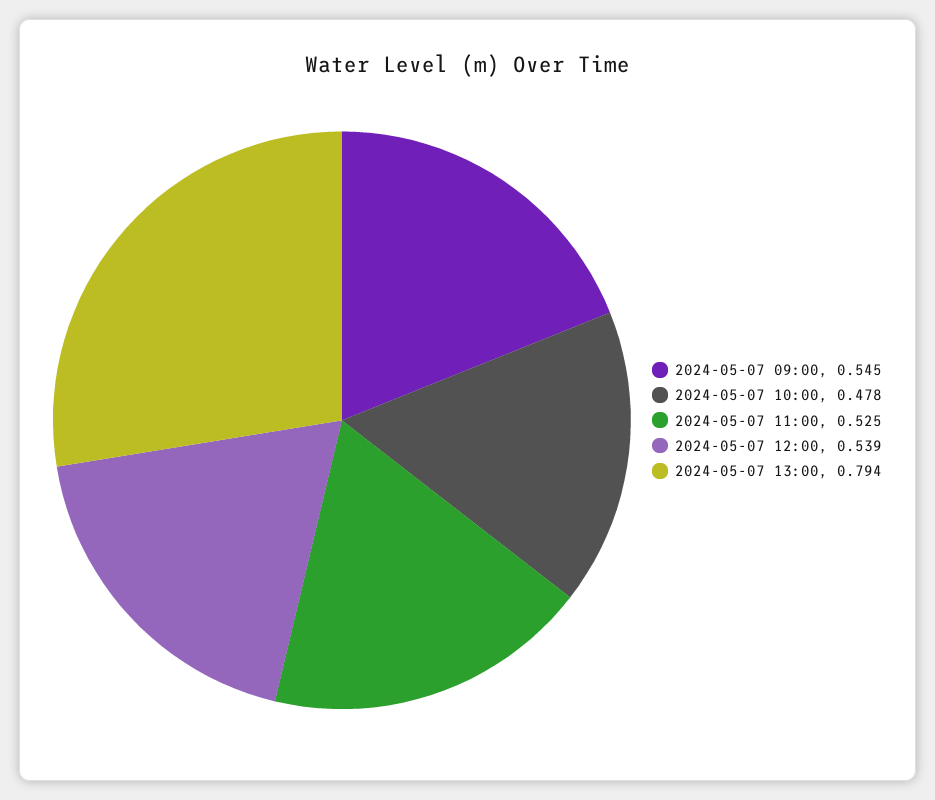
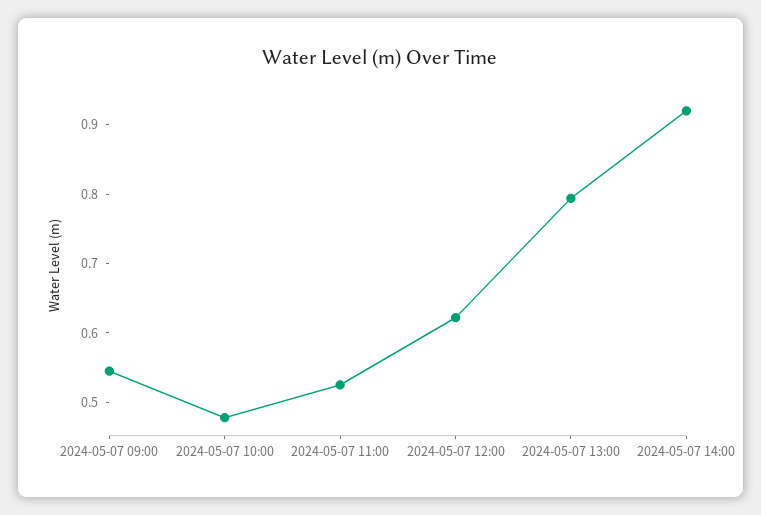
2024-05-07 12:00: 0.539 -> 0.62
2024-05-07 14:00: none -> 0.92

